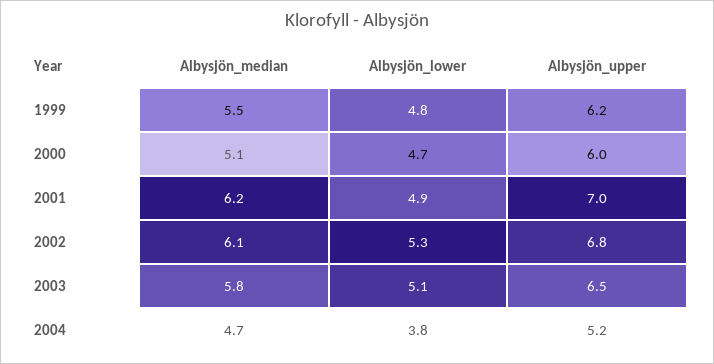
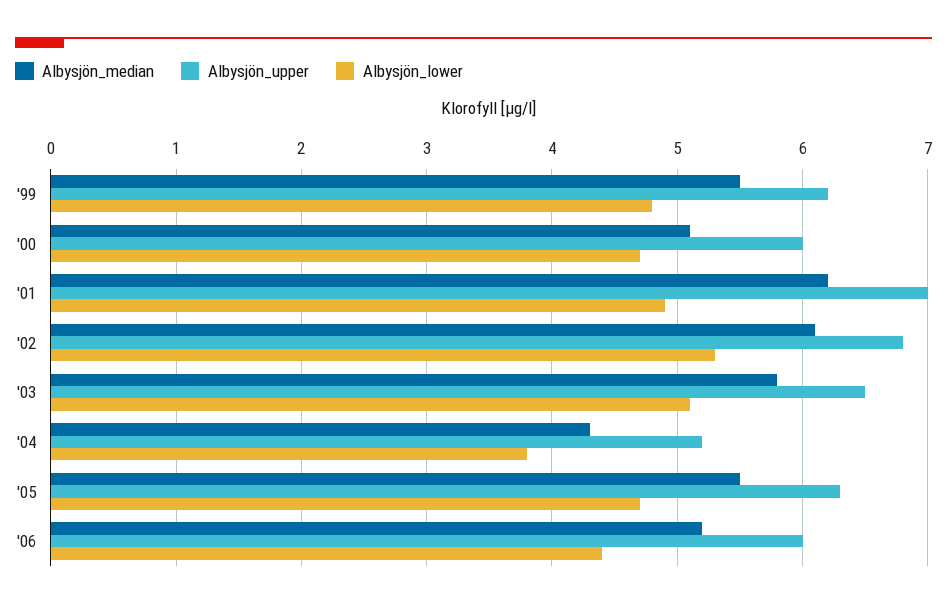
Albysjön_median, 2004: 4.7 -> 4.3
Albysjön_median, '05: none -> 5.5
Albysjön_upper, '05: none -> 6.3
Albysjön_lower, '05: none -> 4.7
Albysjön_median, '06: none -> 5.2
Albysjön_upper, '06: none -> 6
Albysjön_lower, '06: none -> 4.4

